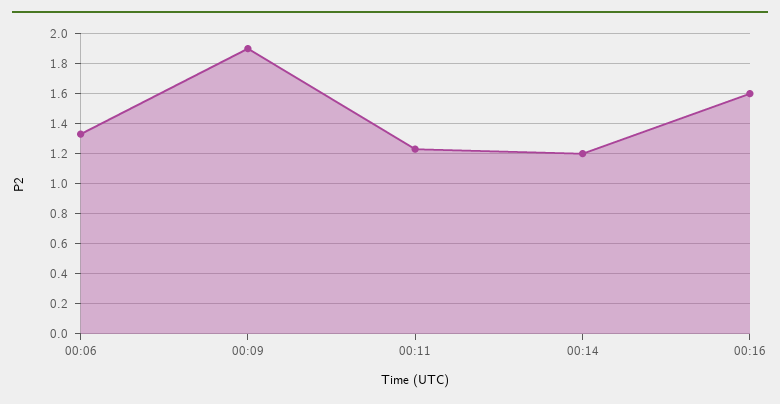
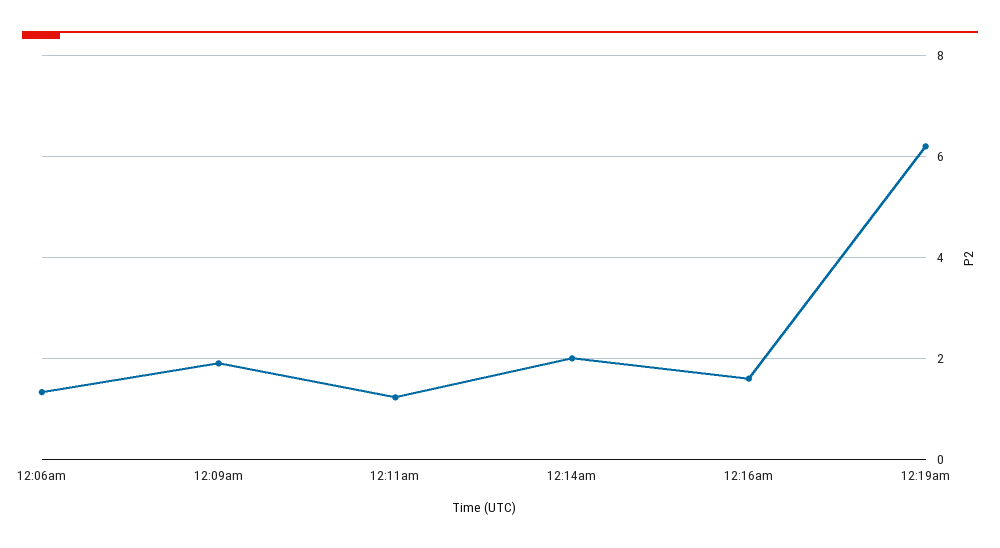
00:14: 1.2 -> 2
12:19am: none -> 6.2

